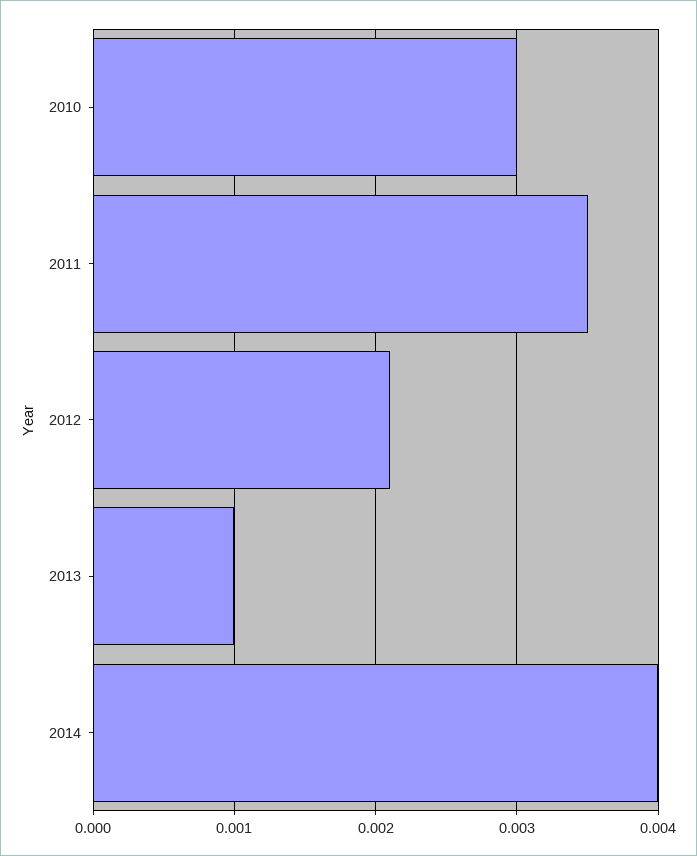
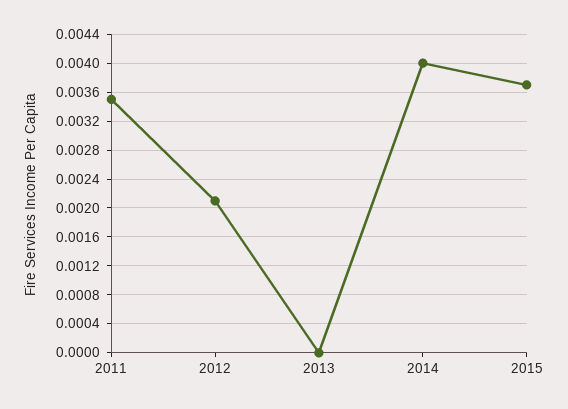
2010: 0.003 -> none
2013: 0.001 -> 0
2015: none -> 0.0037

